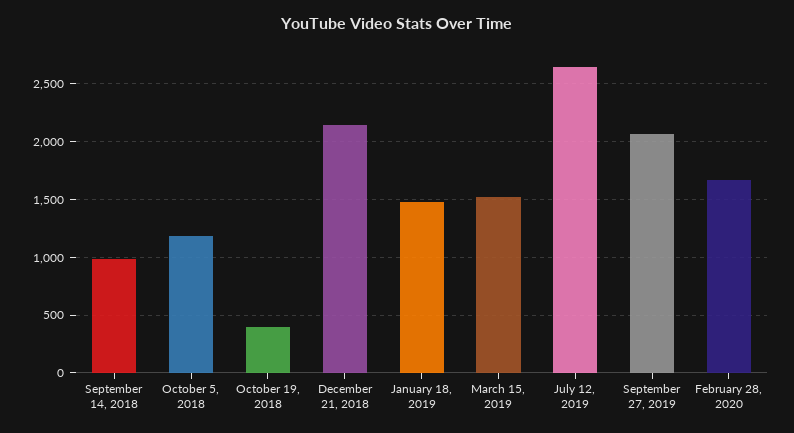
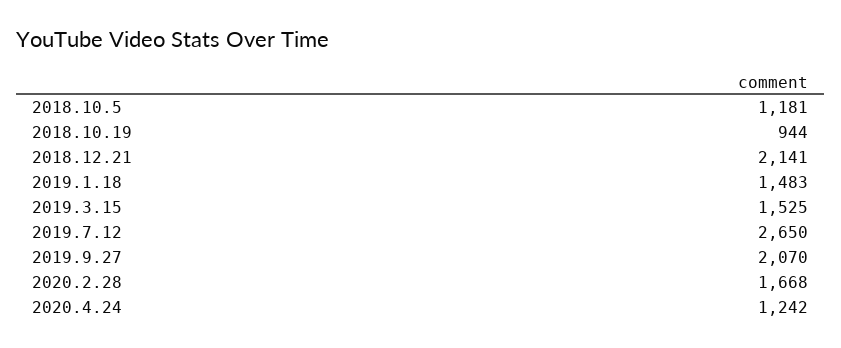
September 14, 2018: 1000 -> none
October 19, 2018: 400 -> 944
2020.4.24: none -> 1242

